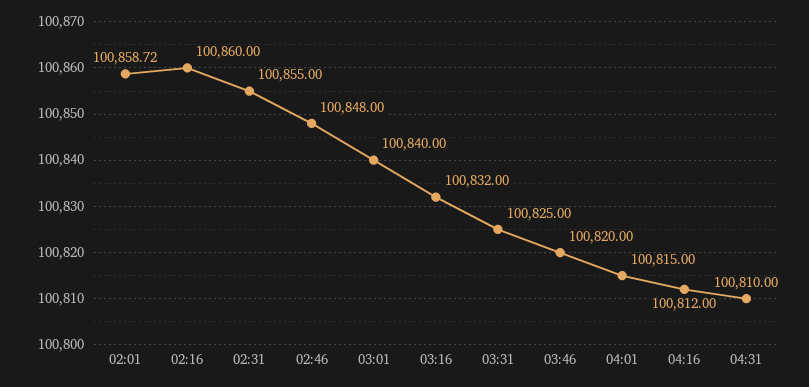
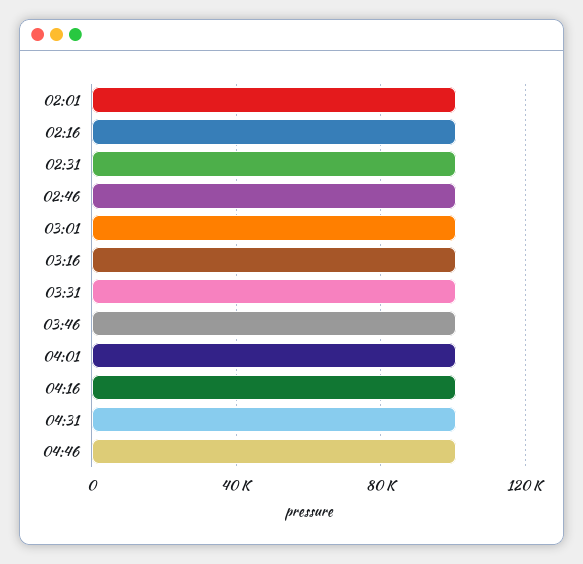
04:46: none -> 100000

